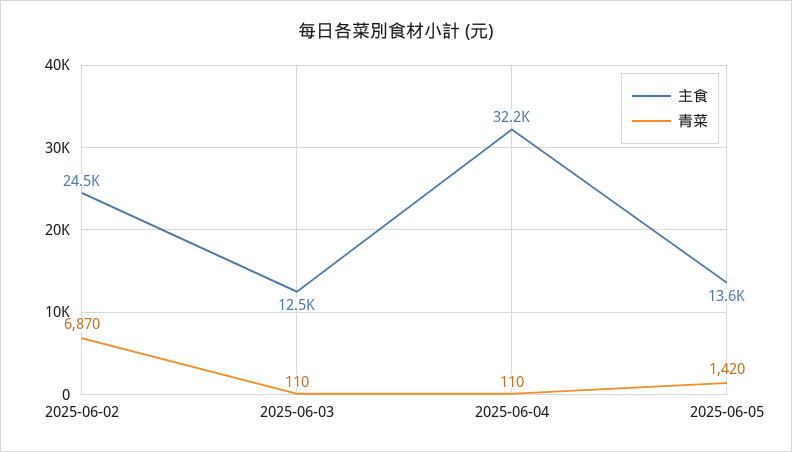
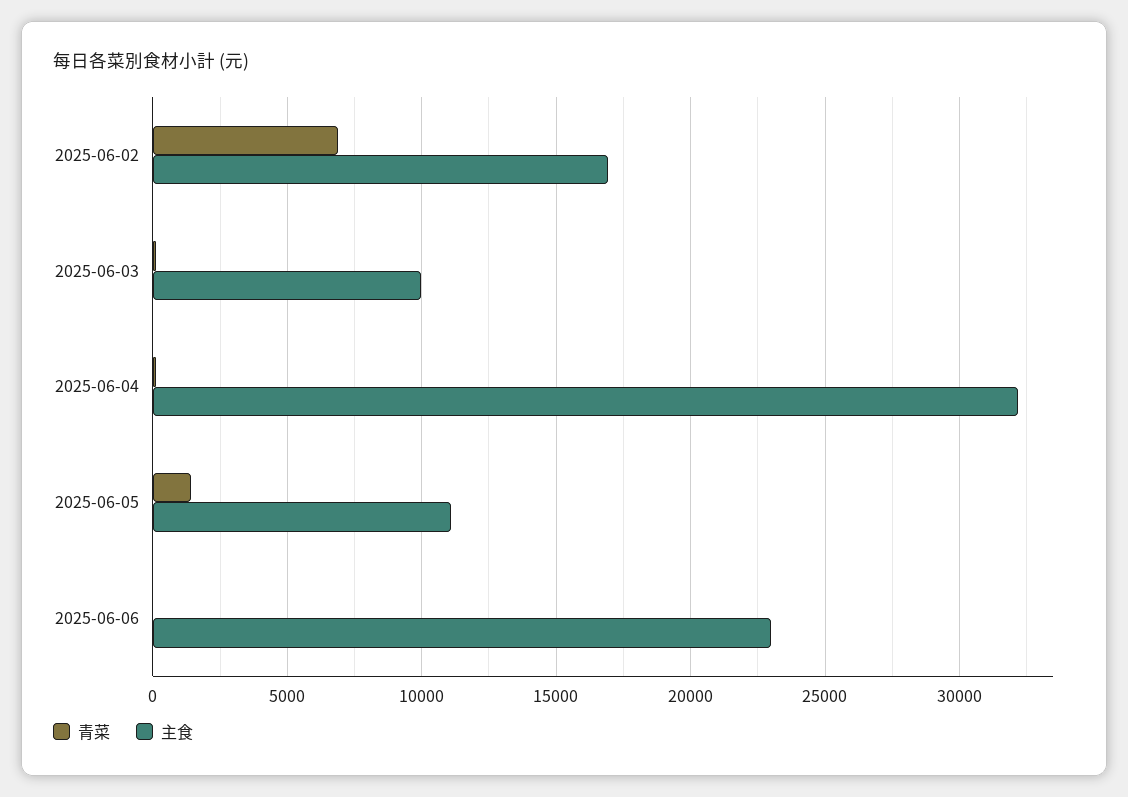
主食, 2025-06-02: 24500 -> 17000
主食, 2025-06-03: 12500 -> 10000
主食, 2025-06-05: 13600 -> 11000
青菜, 2025-06-06: none -> 0
主食, 2025-06-06: none -> 23000

